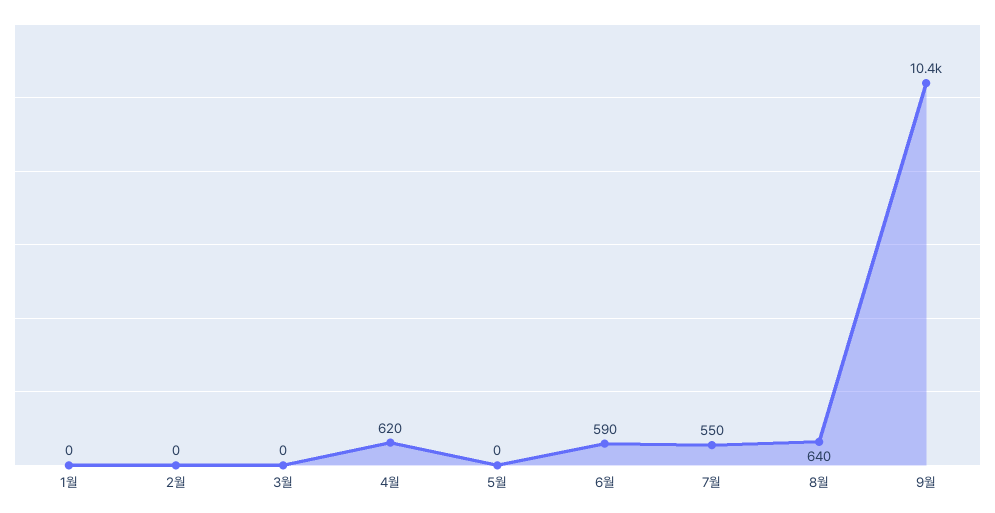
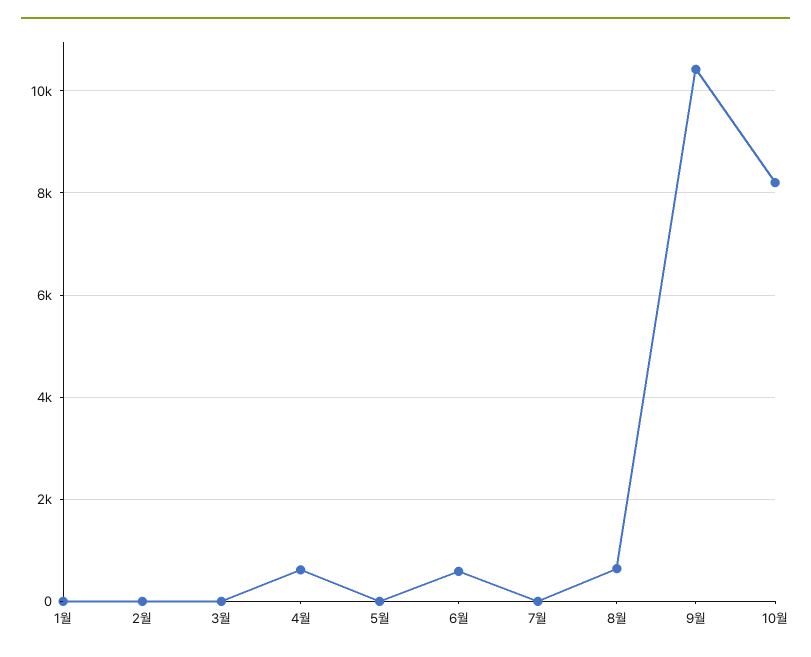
7월: 550 -> 0
10월: none -> 8200

